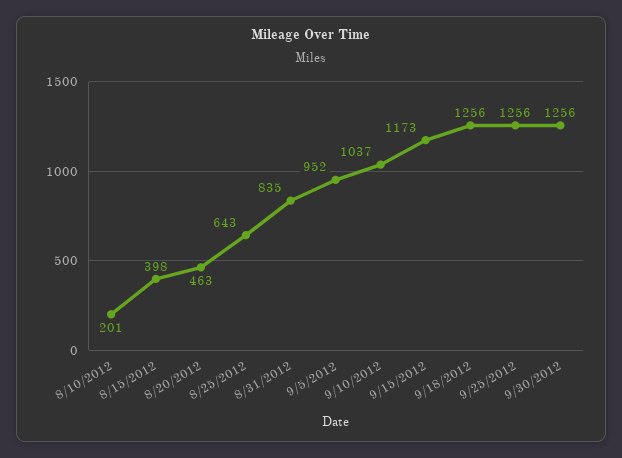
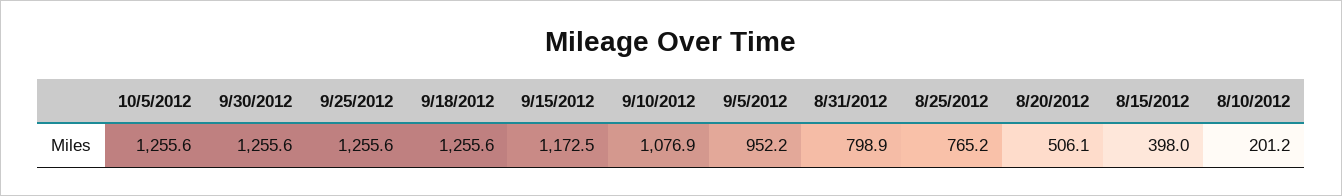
8/20/2012: 463 -> 506.1
8/25/2012: 643 -> 765.2
8/31/2012: 835 -> 798.9
9/10/2012: 1037 -> 1076.9
10/5/2012: none -> 1255.6

